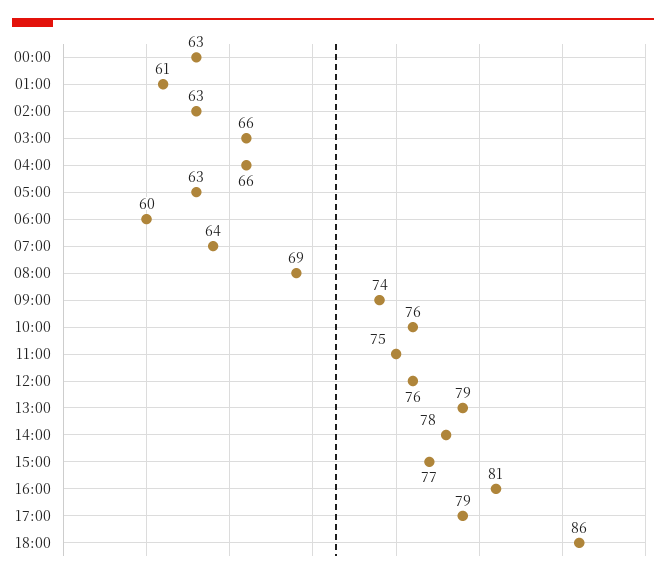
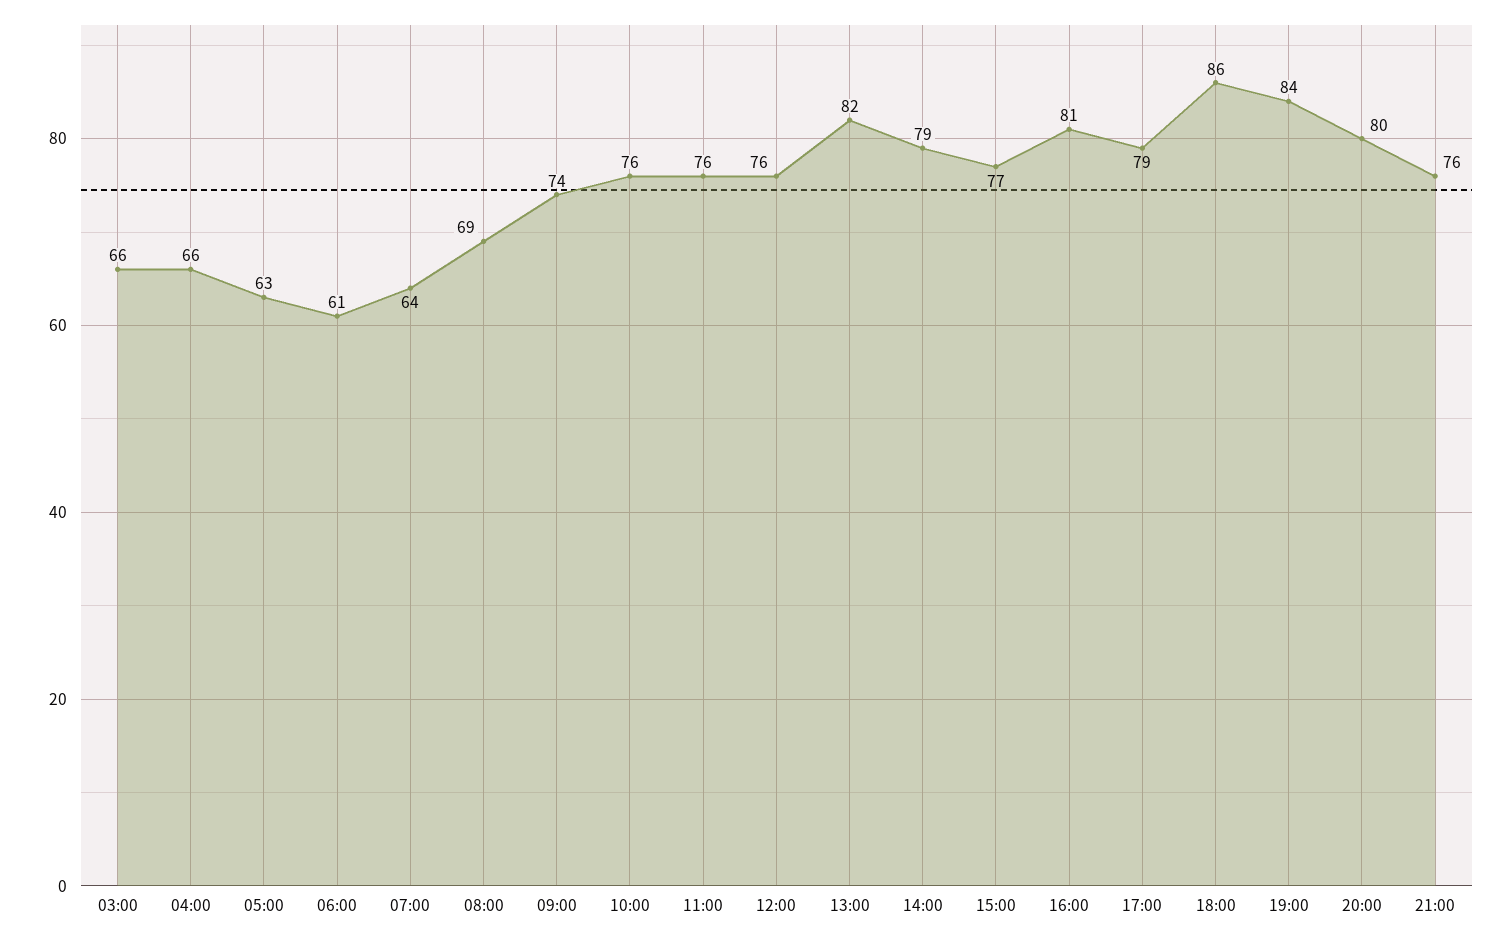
00:00: 63 -> none
01:00: 61 -> none
02:00: 63 -> none
06:00: 60 -> 61
11:00: 75 -> 76
13:00: 79 -> 82
14:00: 78 -> 79
19:00: none -> 84
20:00: none -> 80
21:00: none -> 76

